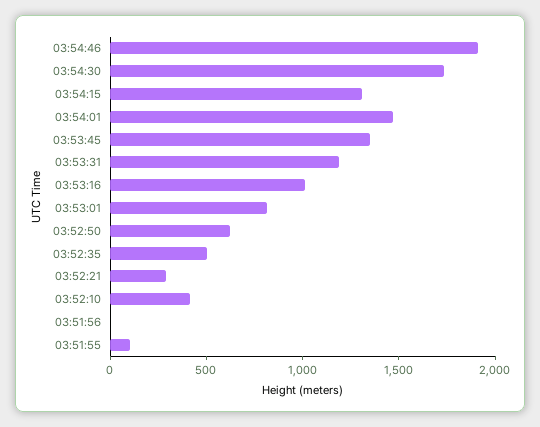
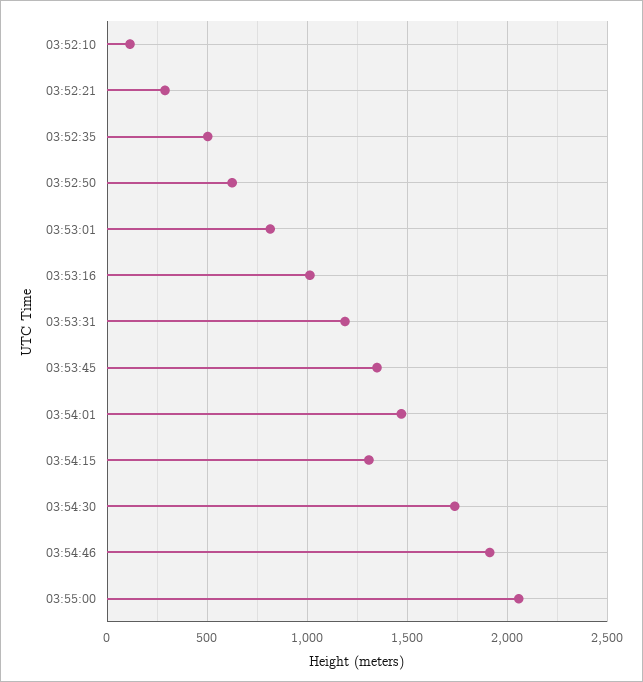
03:52:10: 400 -> 100
03:51:56: 0 -> none
03:51:55: 100 -> none
03:55:00: none -> 2050

